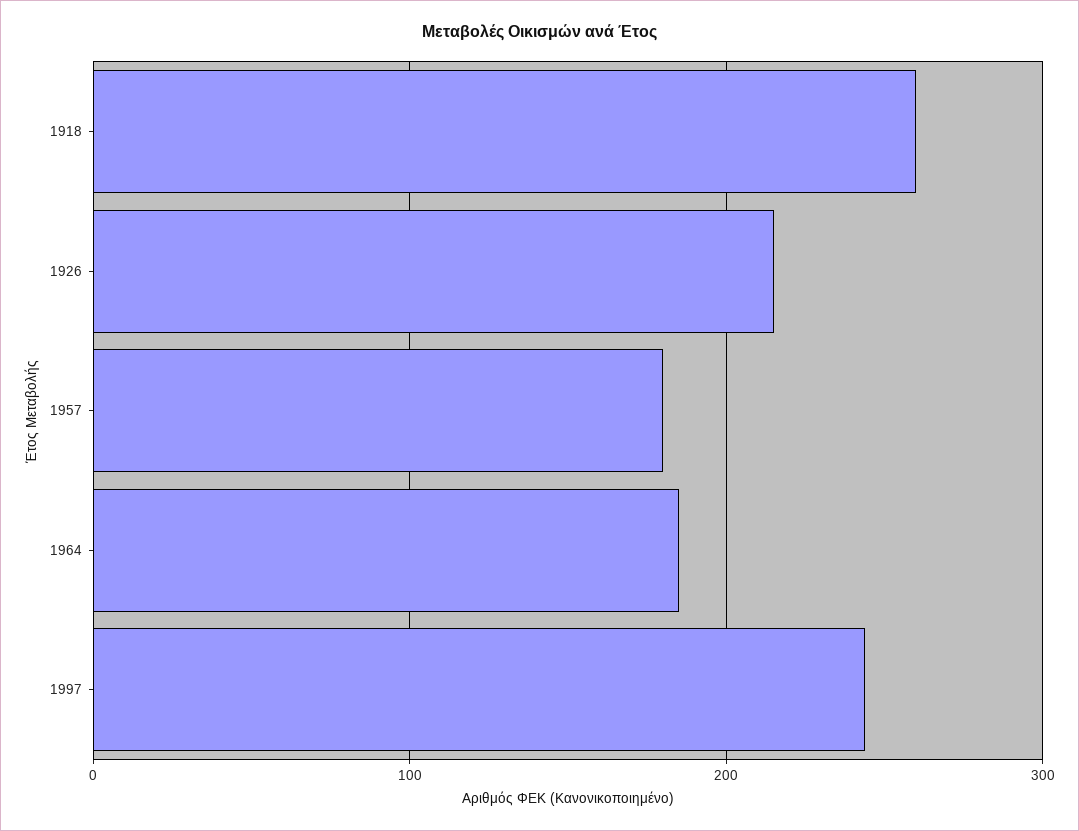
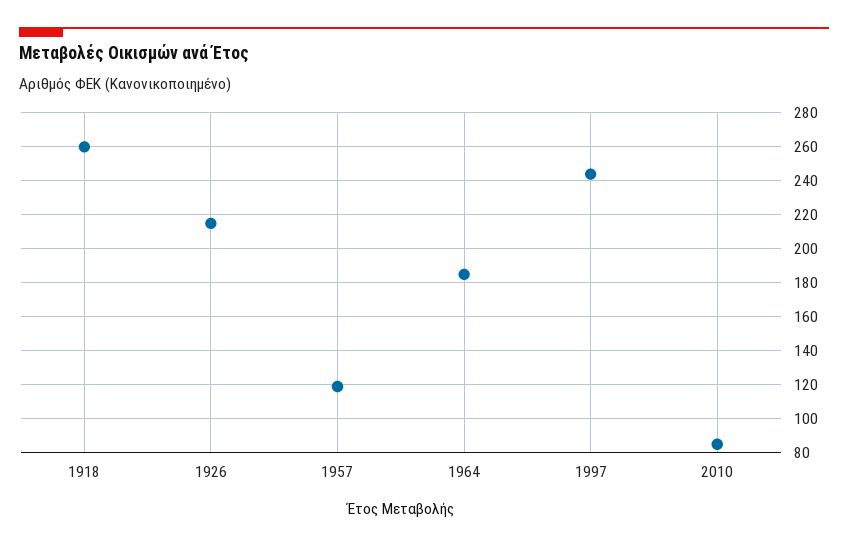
1957: 180 -> 120
2010: none -> 85

